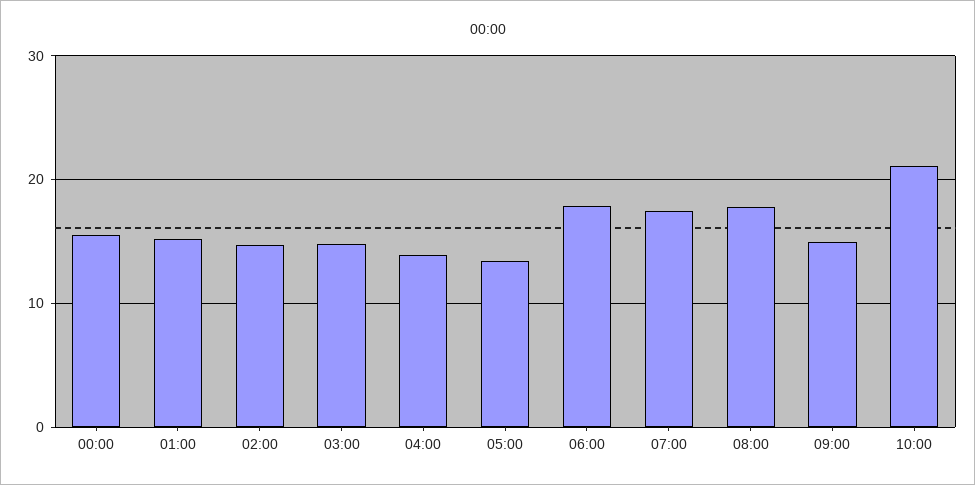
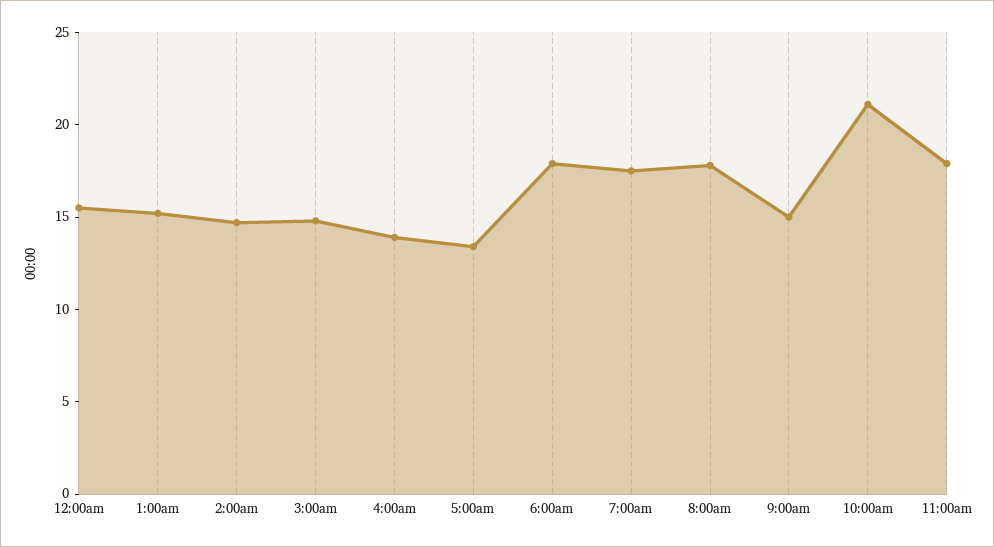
11:00am: none -> 18

